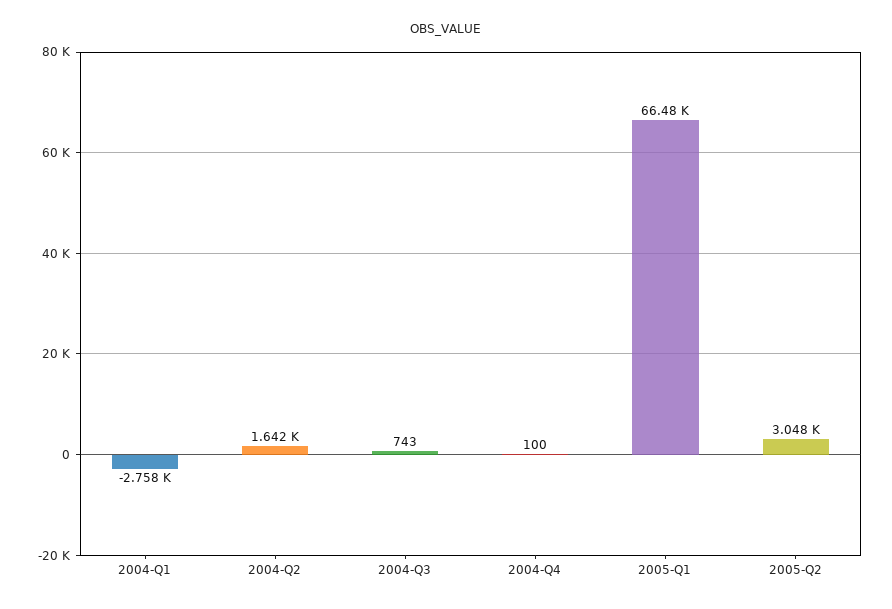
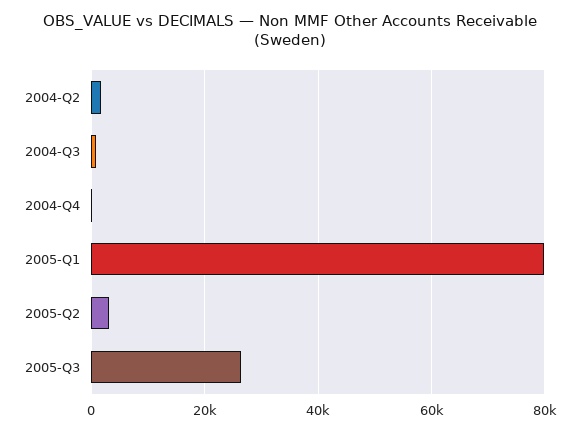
2004-Q1: -2758 -> none
2005-Q1: 66480 -> 80000
2005-Q3: none -> 26000

